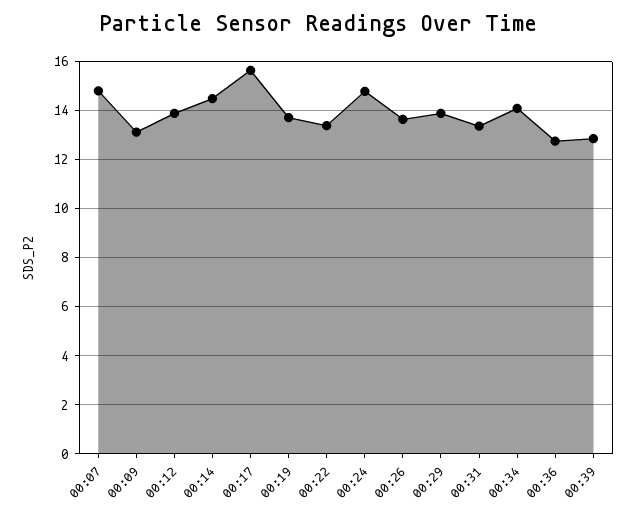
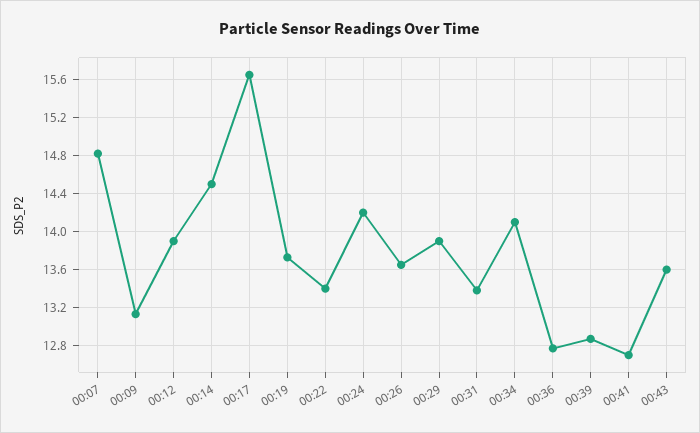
00:24: 14.75 -> 14.2
00:41: none -> 12.7
00:43: none -> 13.6

